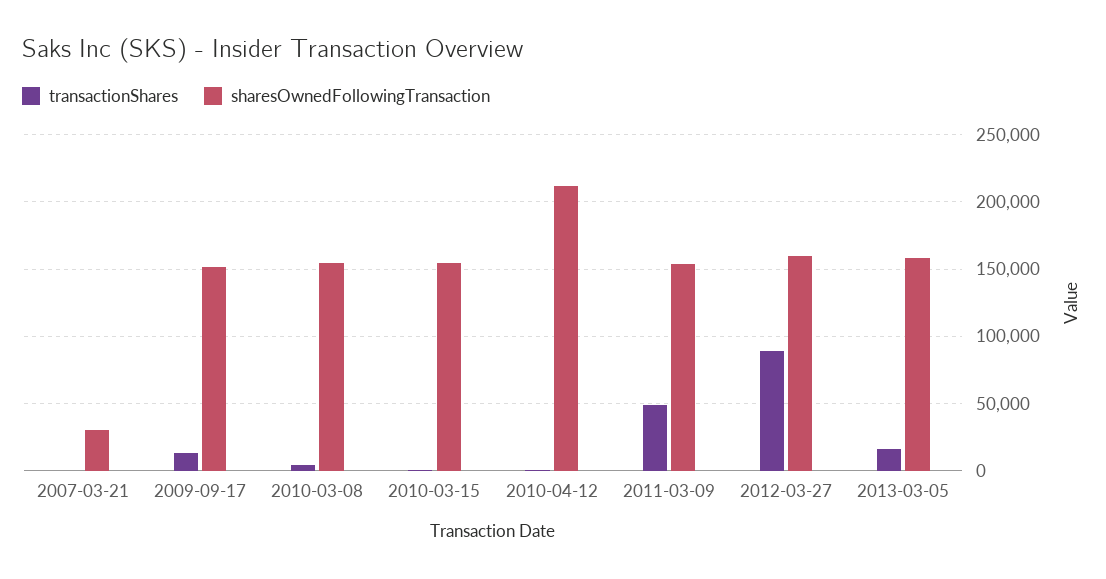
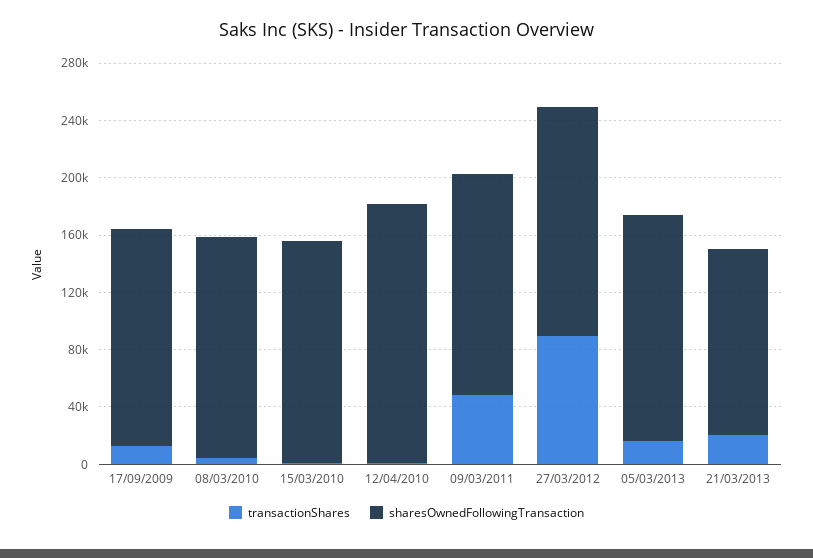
transactionShares, 2007-03-21: 0 -> none
sharesOwnedFollowingTransaction, 2007-03-21: 30000 -> none
sharesOwnedFollowingTransaction, 2010-04-12: 210000 -> 180000
transactionShares, 21/03/2013: none -> 20000
sharesOwnedFollowingTransaction, 21/03/2013: none -> 130000

